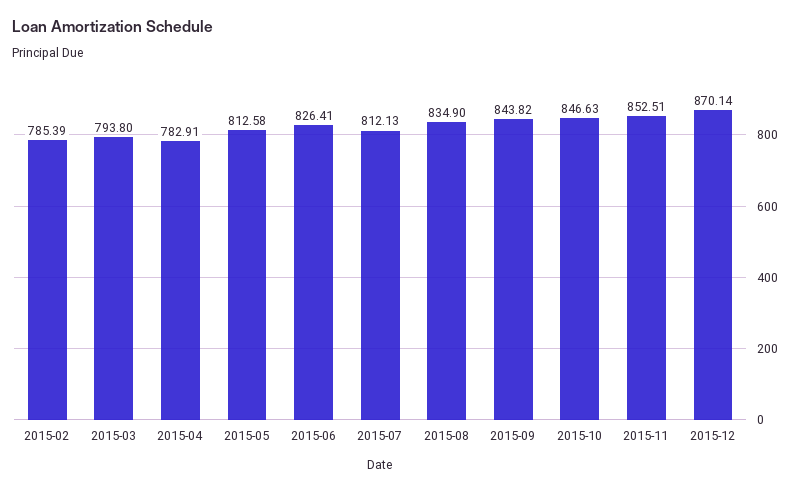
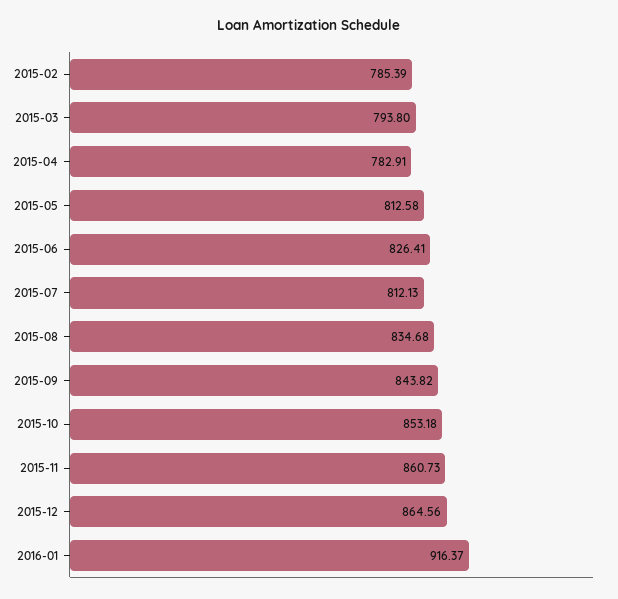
2015-08: 834.9 -> 834.68
2015-10: 846.63 -> 853.18
2015-11: 852.51 -> 860.73
2015-12: 870.14 -> 864.56
2016-01: none -> 916.37

